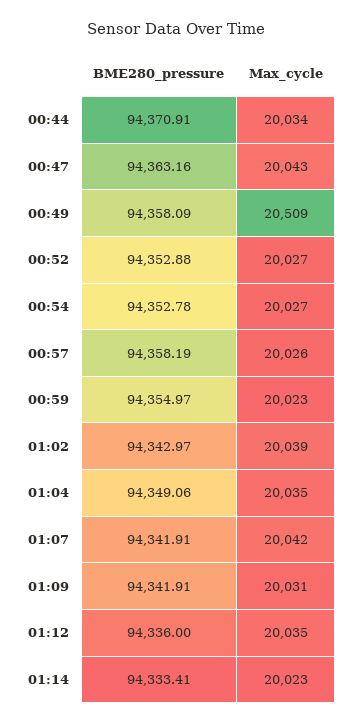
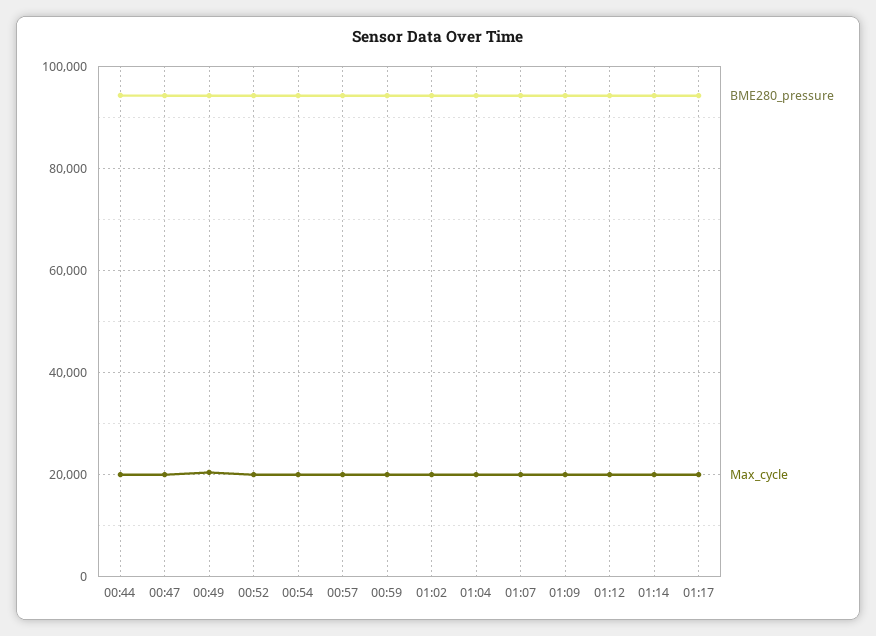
BME280_pressure, 01:17: none -> 94000
Max_cycle, 01:17: none -> 20000

